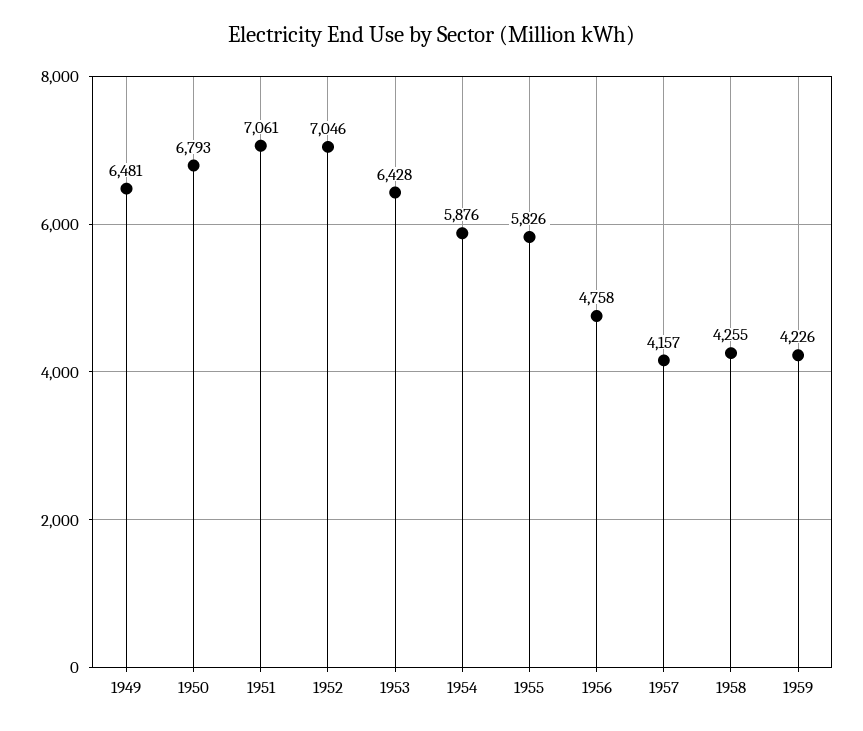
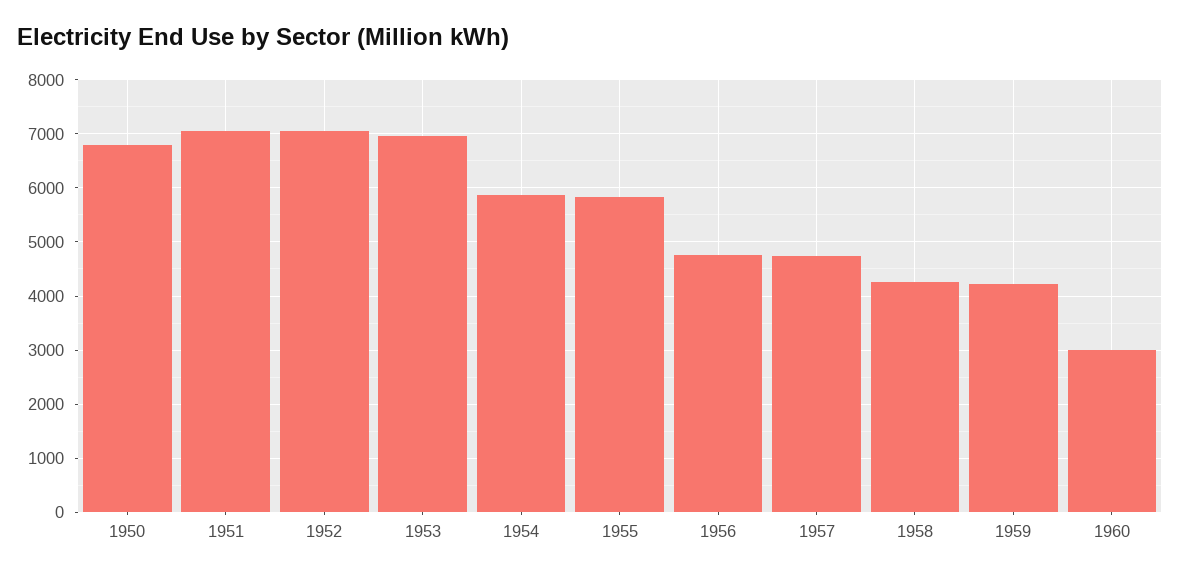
1949: 6481 -> none
1953: 6428 -> 7000
1957: 4157 -> 4800
1960: none -> 3000

